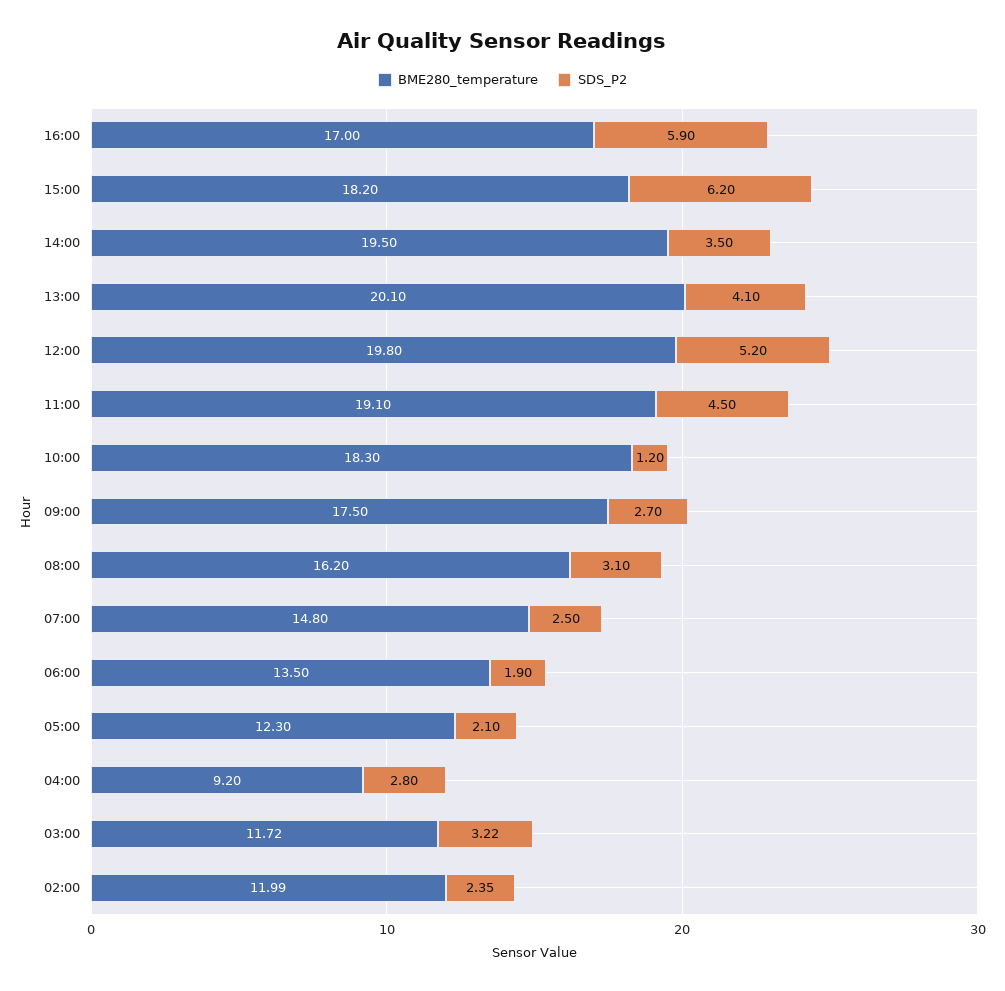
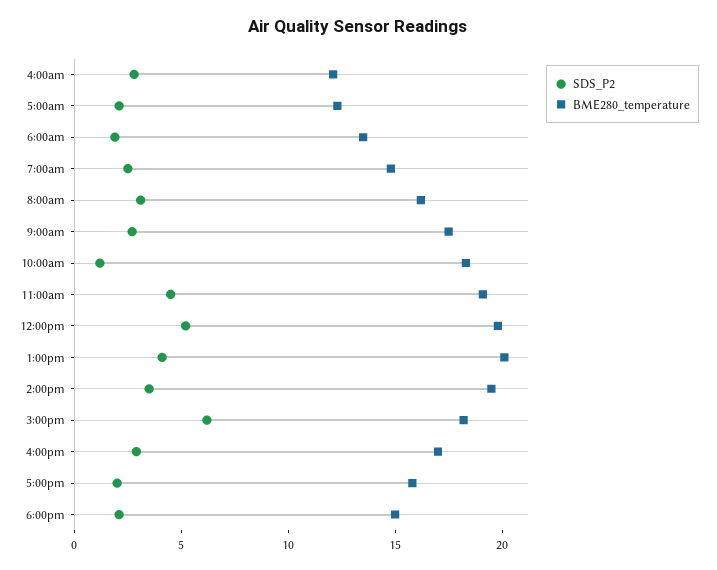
SDS_P2, 16:00: 5.9 -> 3
BME280_temperature, 04:00: 9.2 -> 12
BME280_temperature, 03:00: 11.72 -> none
SDS_P2, 03:00: 3.22 -> none
BME280_temperature, 02:00: 11.99 -> none
SDS_P2, 02:00: 2.35 -> none
SDS_P2, 5:00pm: none -> 2
BME280_temperature, 5:00pm: none -> 16
SDS_P2, 6:00pm: none -> 2
BME280_temperature, 6:00pm: none -> 15

